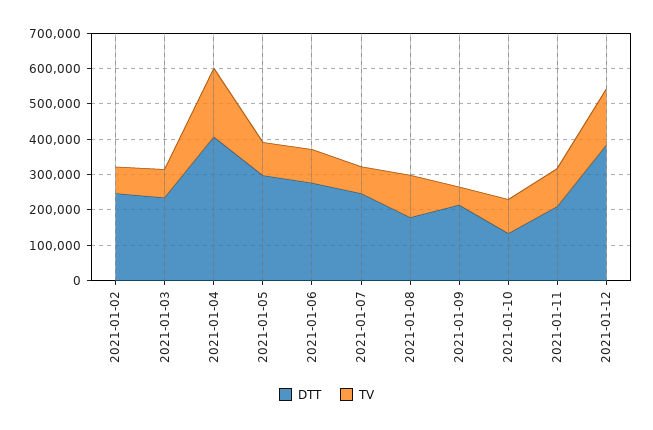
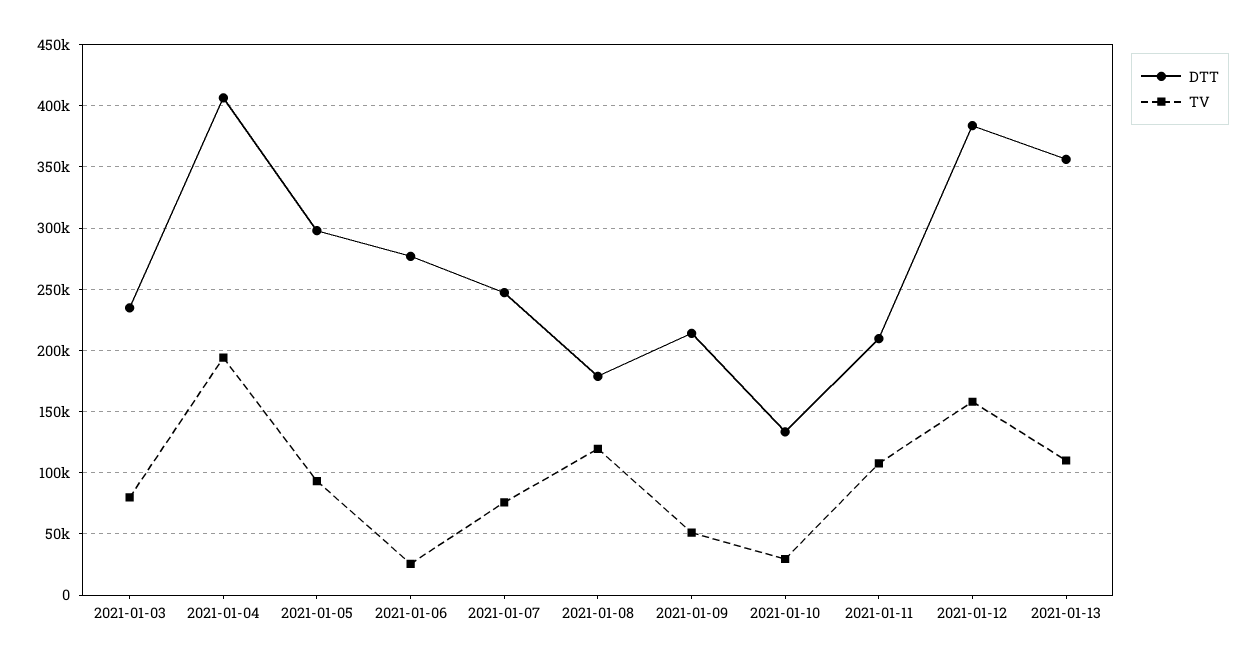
DTT, 2021-01-02: 250000 -> none
TV, 2021-01-02: 75000 -> none
TV, 2021-01-06: 100000 -> 25000
TV, 2021-01-10: 100000 -> 30000
DTT, 2021-01-13: none -> 355000
TV, 2021-01-13: none -> 110000

